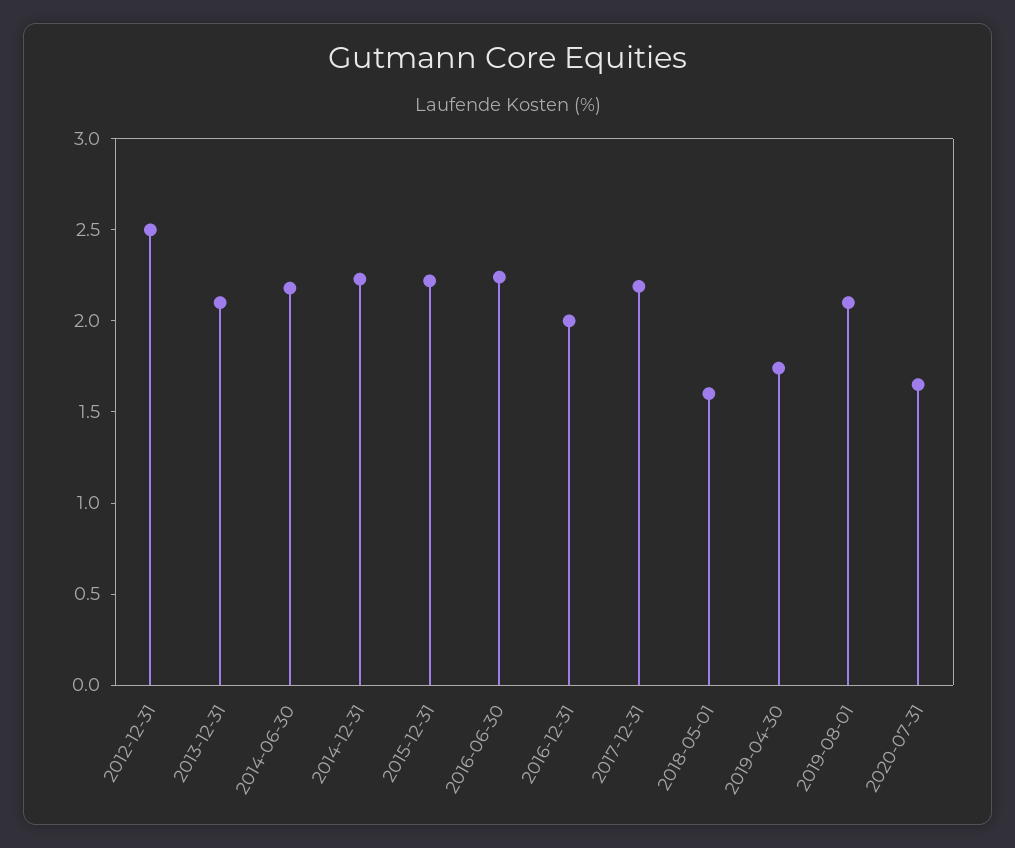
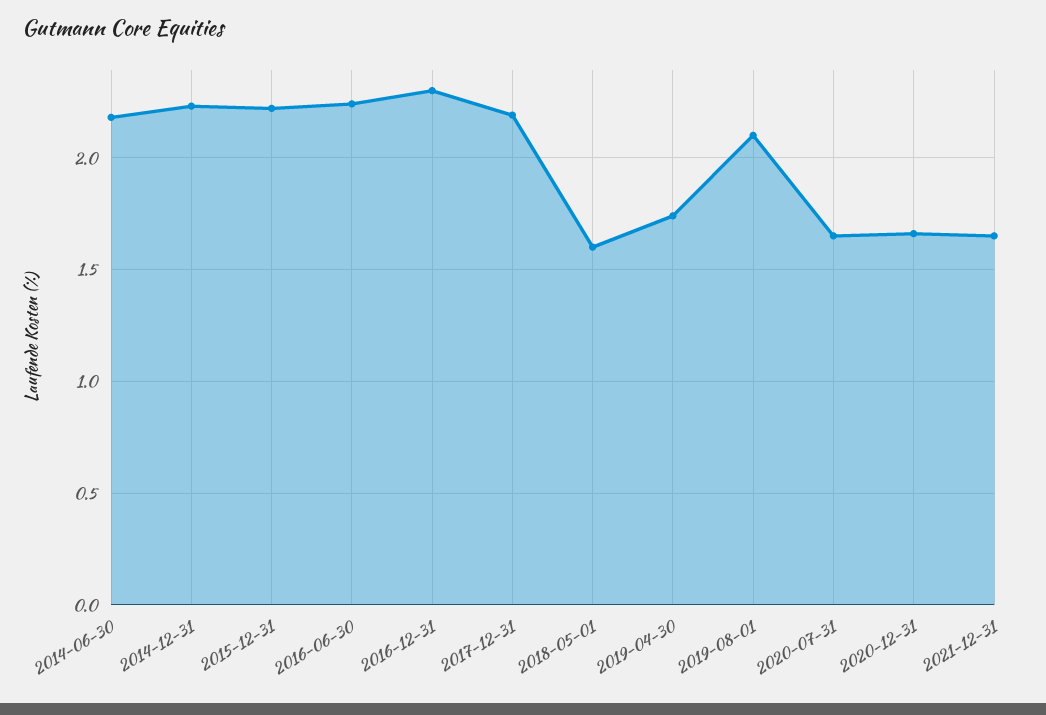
2012-12-31: 2.5 -> none
2013-12-31: 2.1 -> none
2016-12-31: 2 -> 2.3
2020-12-31: none -> 1.65
2021-12-31: none -> 1.65

